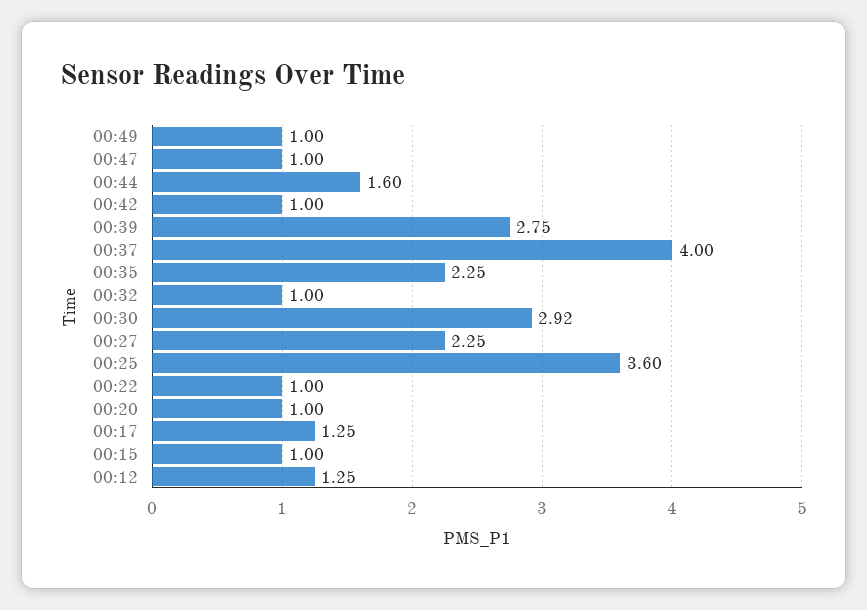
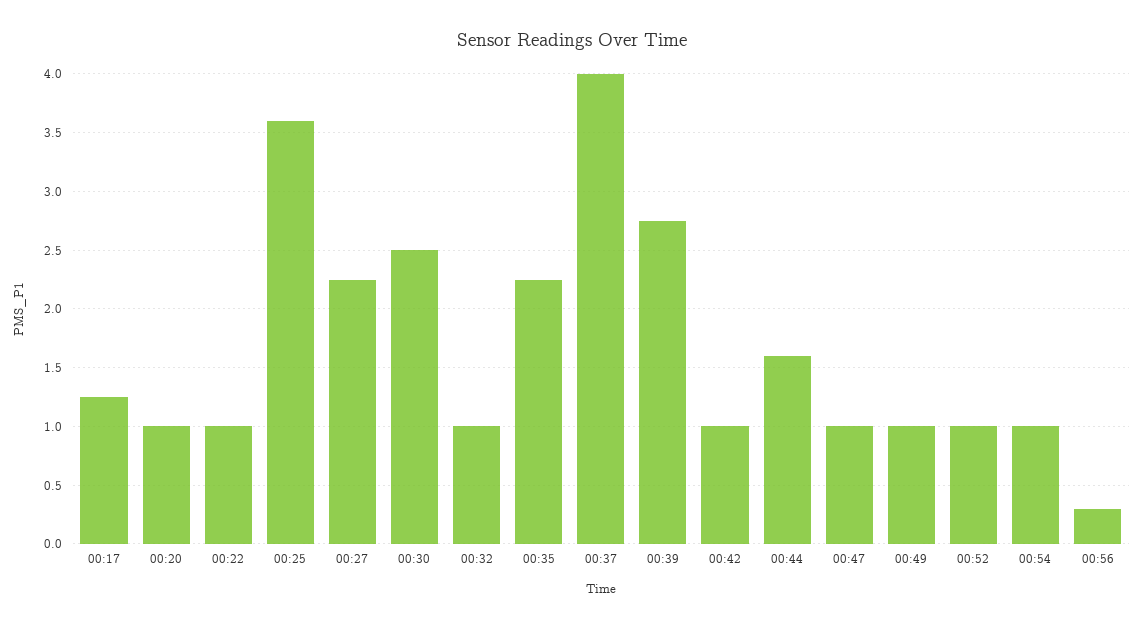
00:30: 2.92 -> 2.5
00:15: 1 -> none
00:12: 1.25 -> none
00:52: none -> 1
00:54: none -> 1
00:56: none -> 0.3

